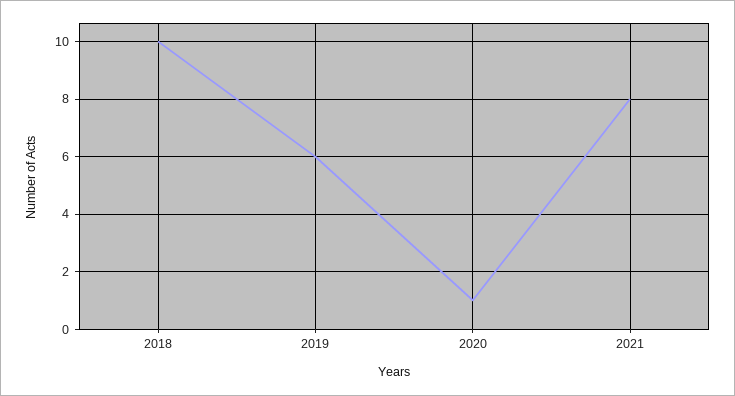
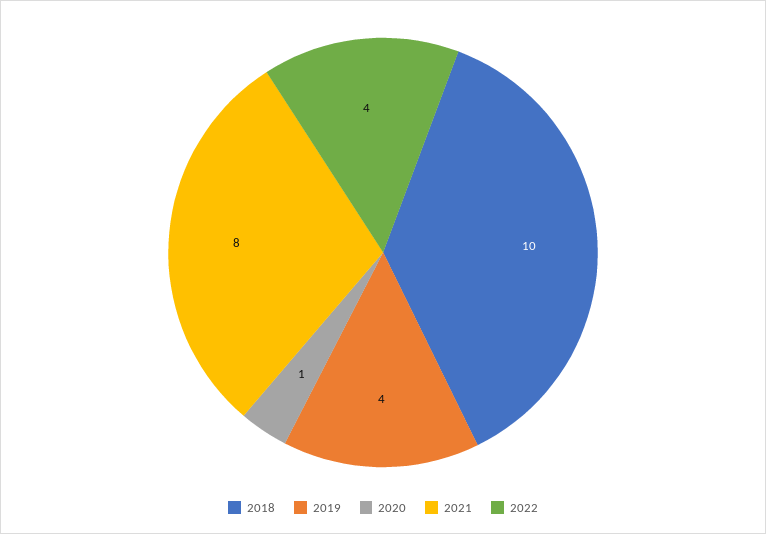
2019: 6 -> 4
2022: none -> 4

